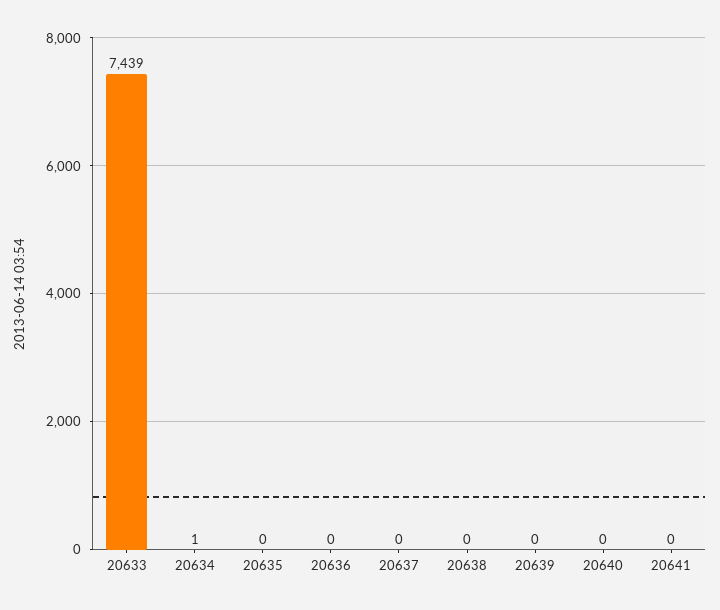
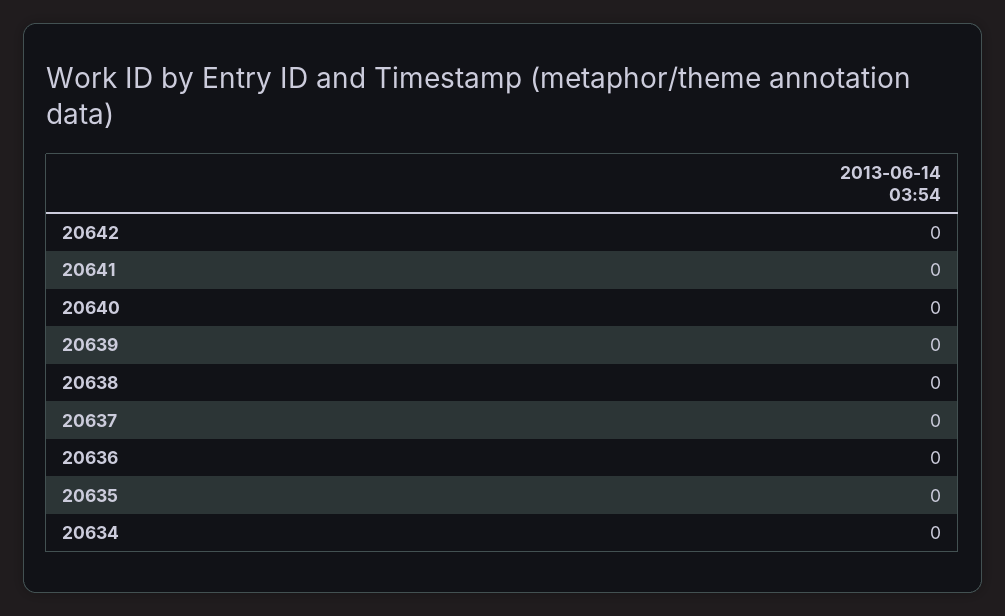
20633: 7439 -> none
20634: 1 -> 0
20642: none -> 0

